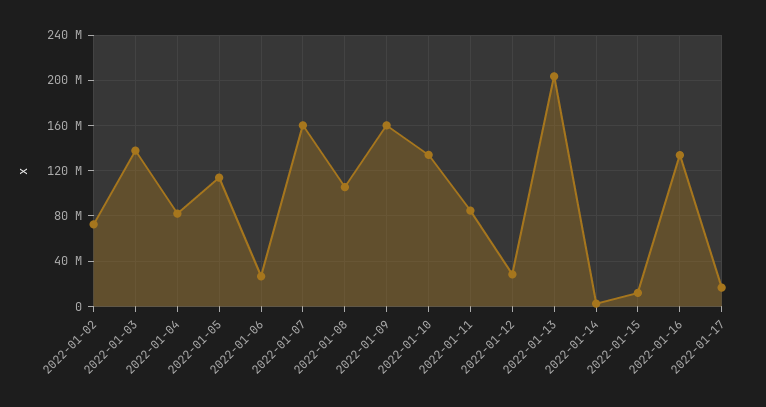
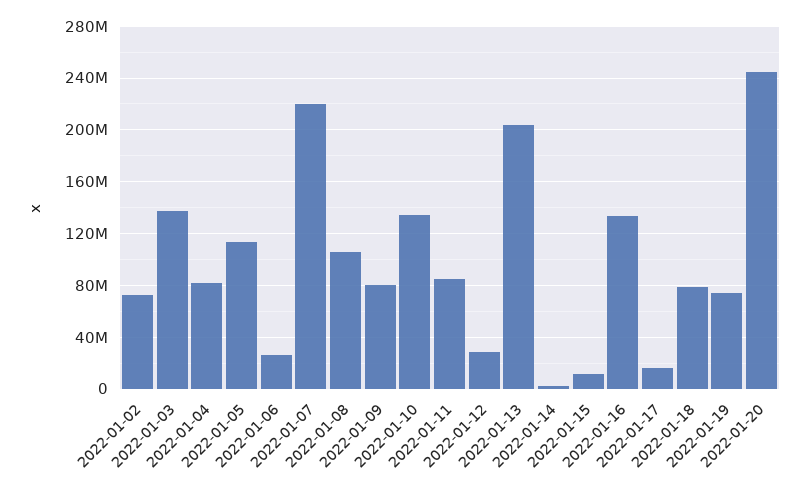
2022-01-07: 160000000 -> 220000000
2022-01-09: 160000000 -> 80000000
2022-01-18: none -> 80000000
2022-01-19: none -> 75000000
2022-01-20: none -> 245000000

